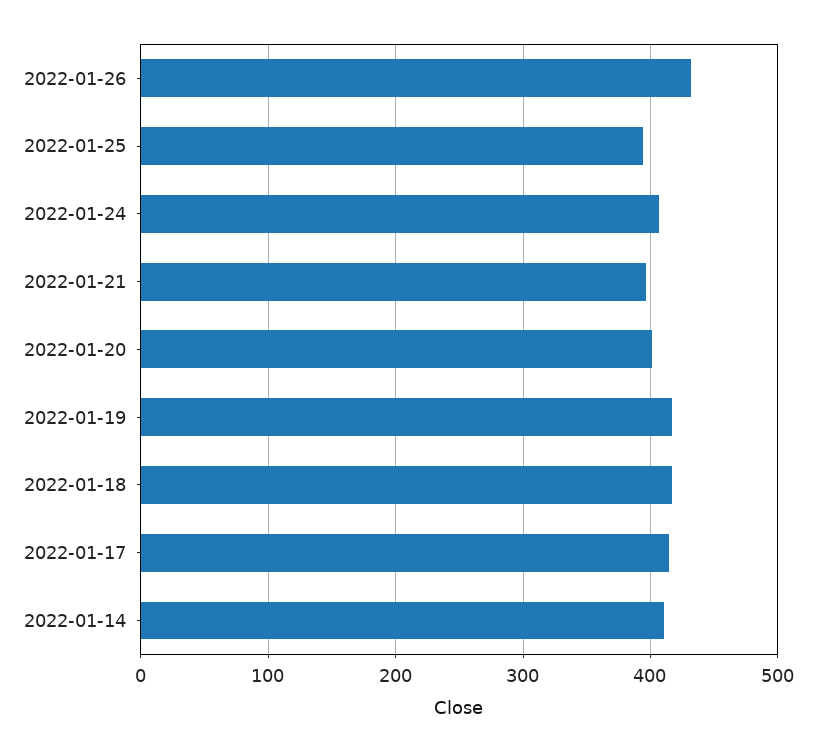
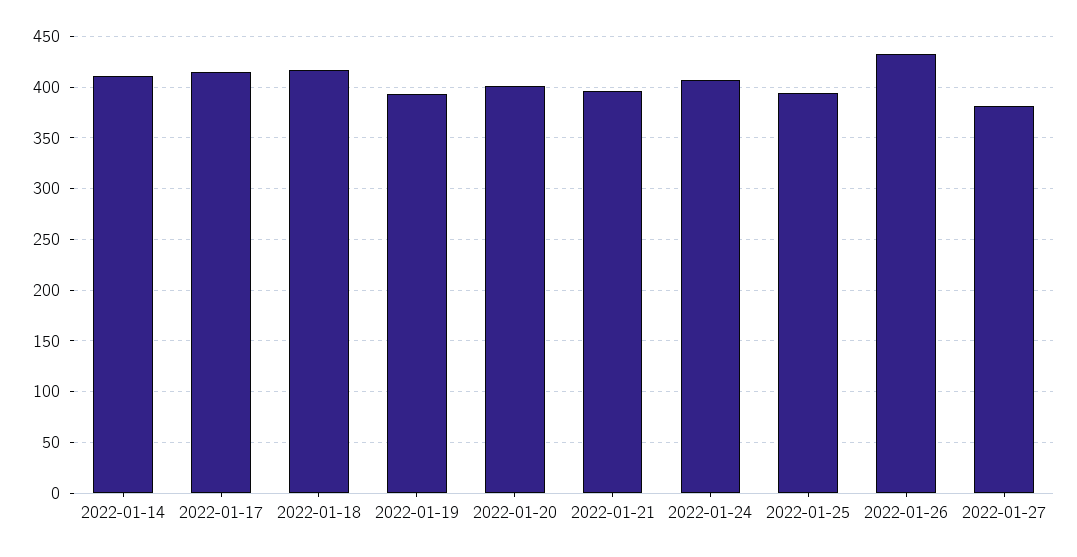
2022-01-19: 420 -> 390
2022-01-27: none -> 380

